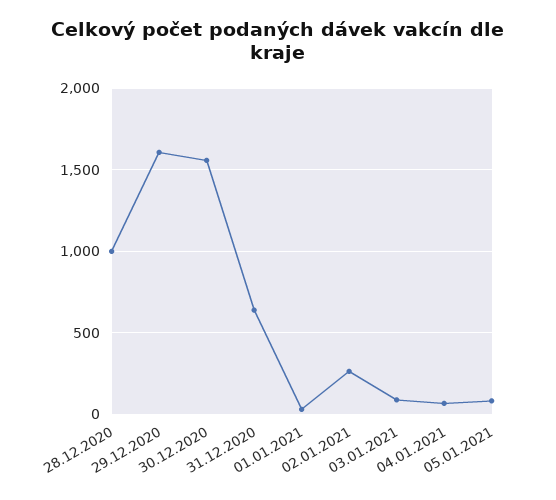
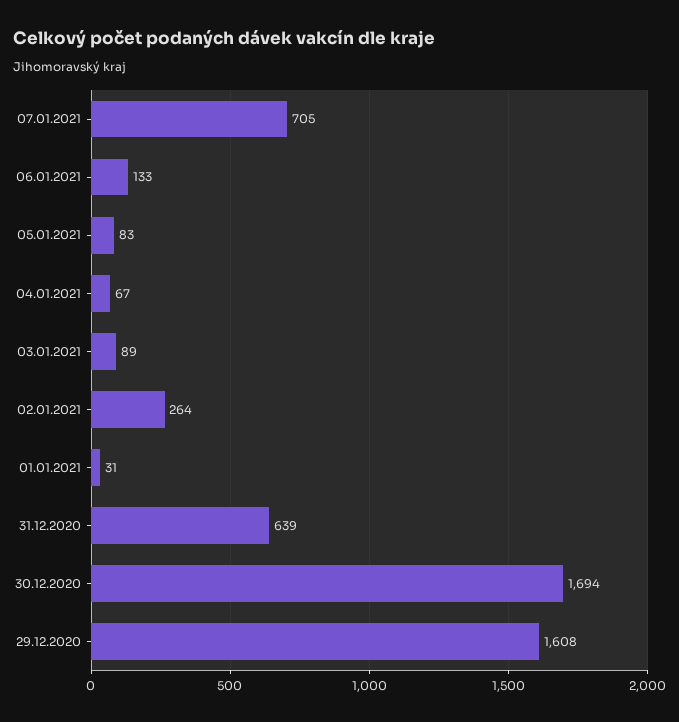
28.12.2020: 1000 -> none
30.12.2020: 1550 -> 1694
07.01.2021: none -> 705
06.01.2021: none -> 133

